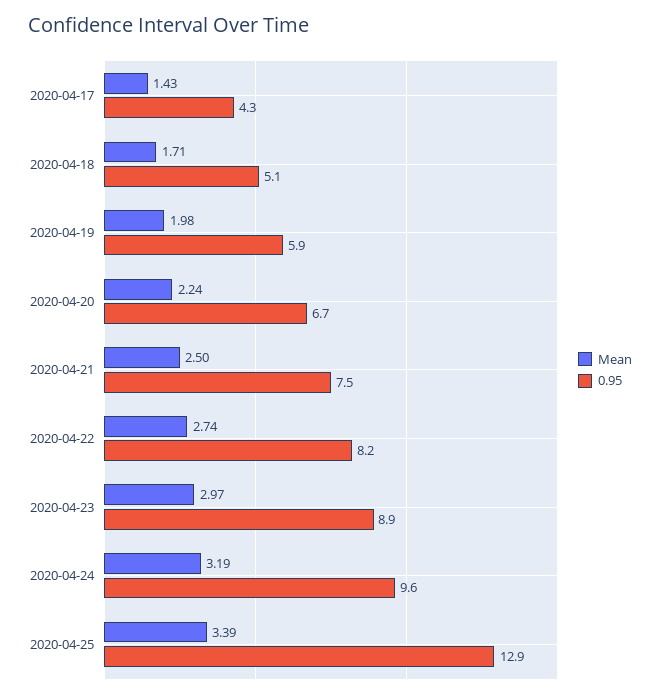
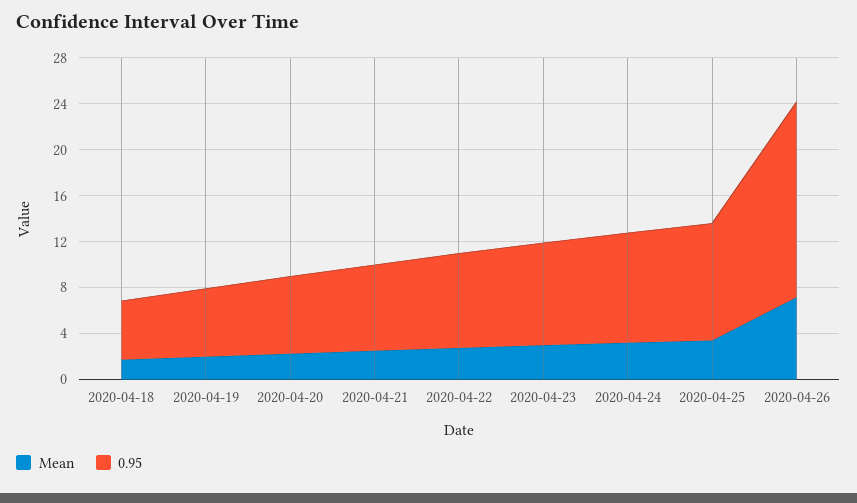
Mean, 2020-04-17: 1.43 -> none
0.95, 2020-04-17: 4.3 -> none
0.95, 2020-04-25: 12.9 -> 10
Mean, 2020-04-26: none -> 7
0.95, 2020-04-26: none -> 17

